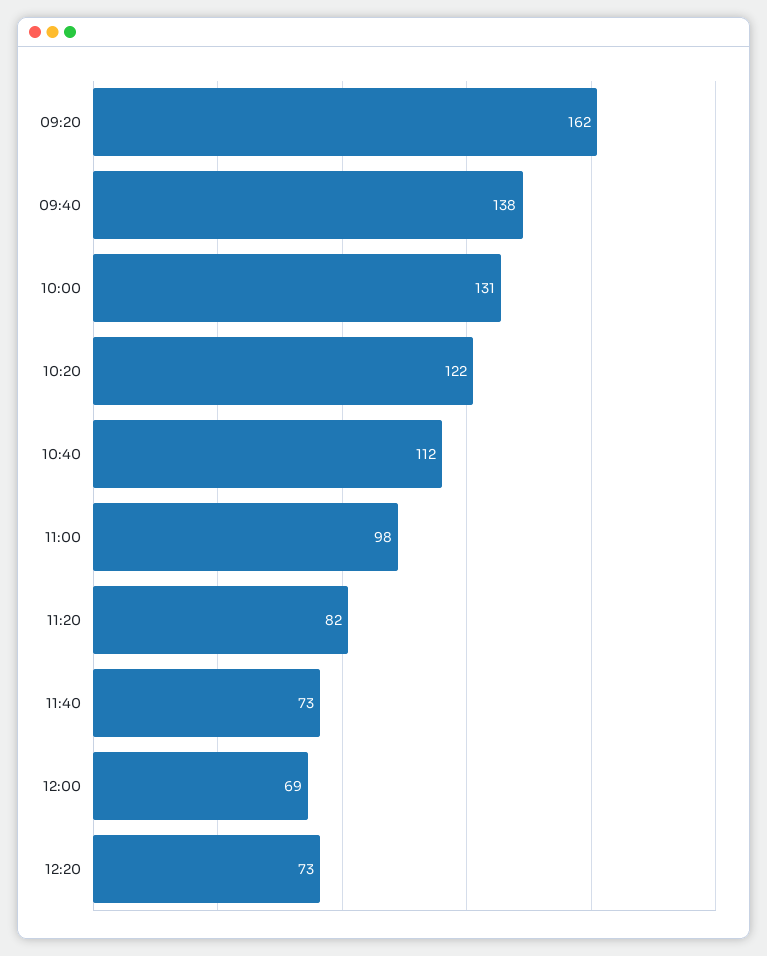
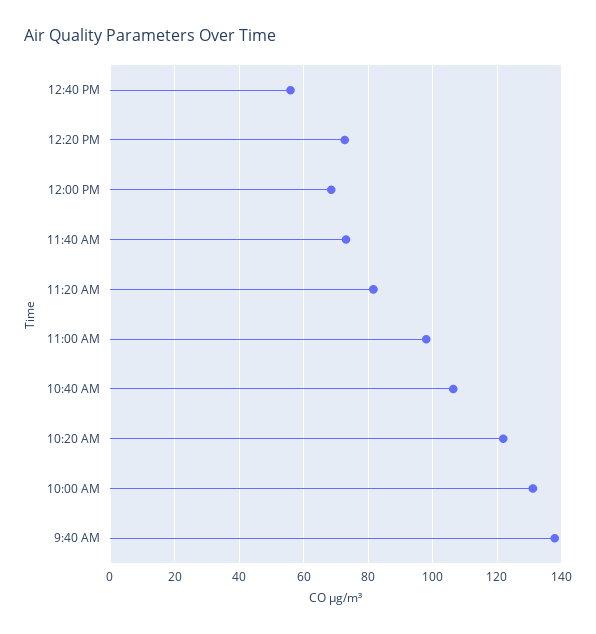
09:20: 162 -> none
10:40: 112 -> 106
12:40 PM: none -> 56

